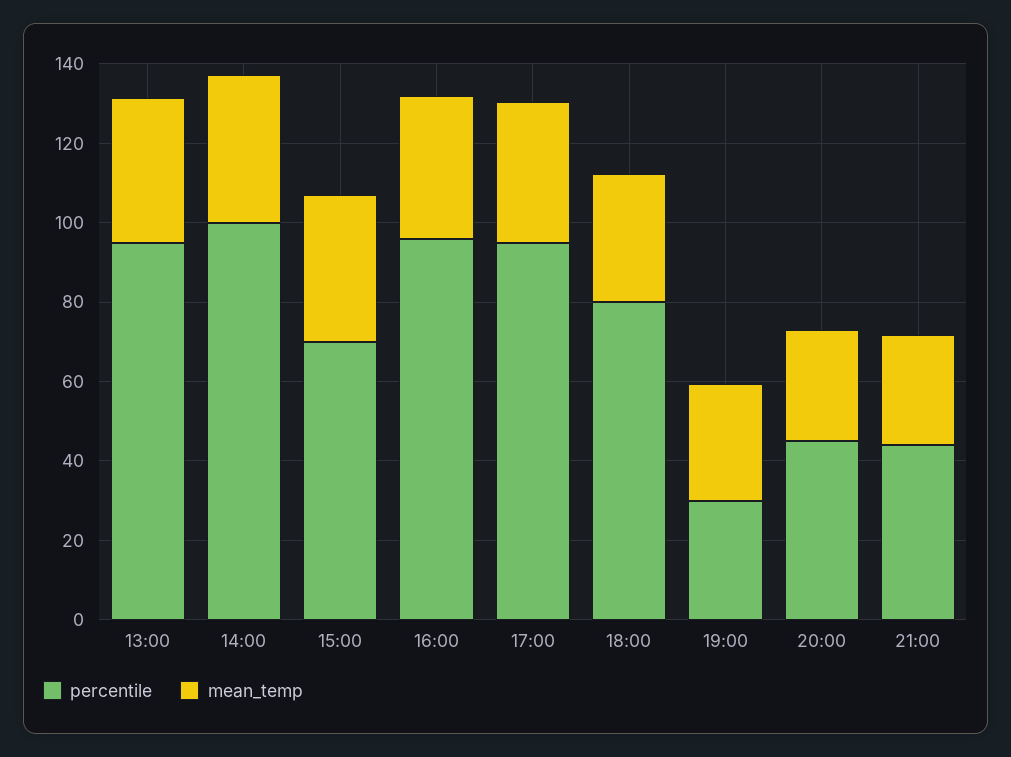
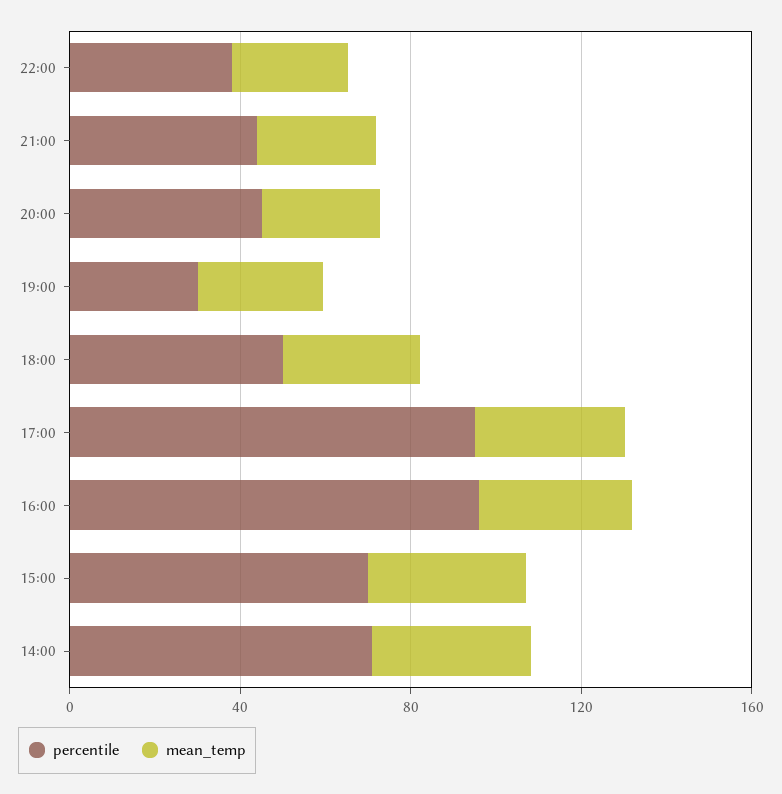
percentile, 13:00: 95 -> none
mean_temp, 13:00: 35 -> none
percentile, 14:00: 100 -> 70
percentile, 18:00: 80 -> 50
percentile, 22:00: none -> 40
mean_temp, 22:00: none -> 30

